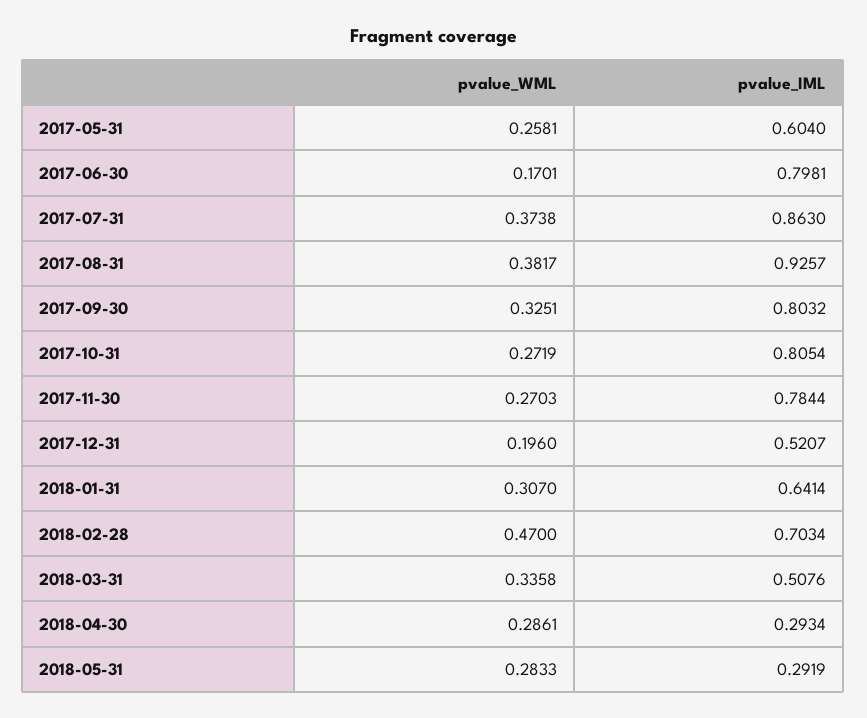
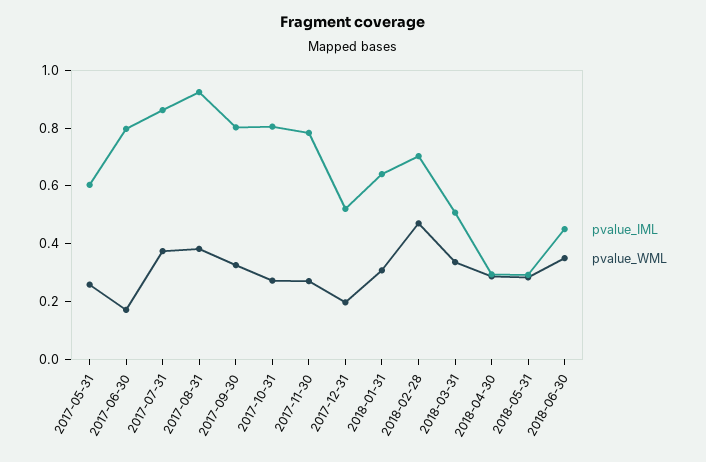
pvalue_IML, 2018-06-30: none -> 0.45
pvalue_WML, 2018-06-30: none -> 0.35

